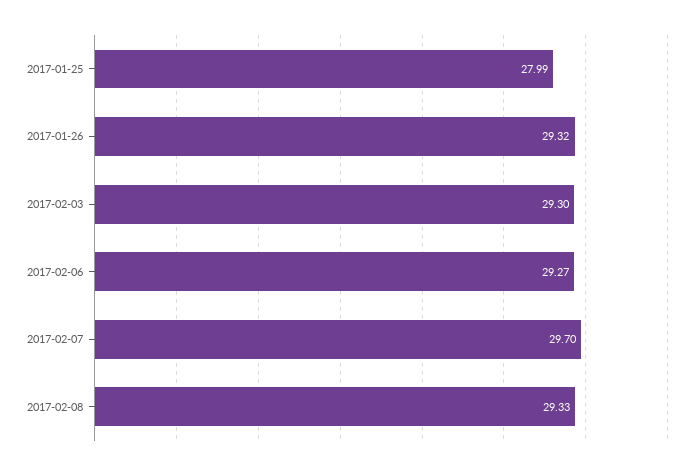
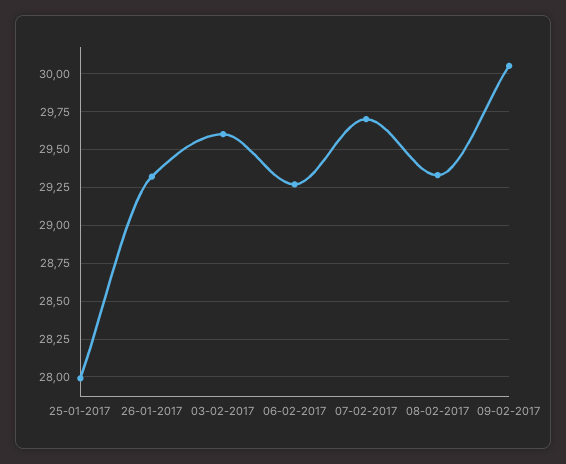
2017-02-03: 29.3 -> 29.6
09-02-2017: none -> 30.05

